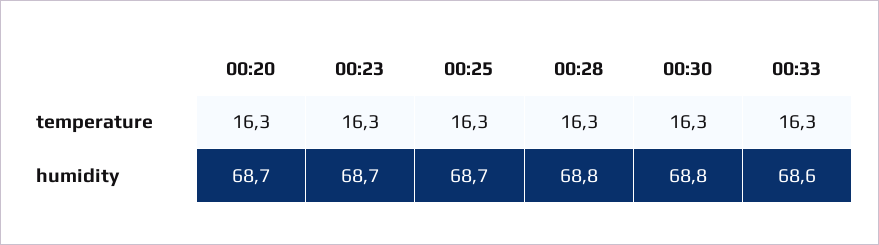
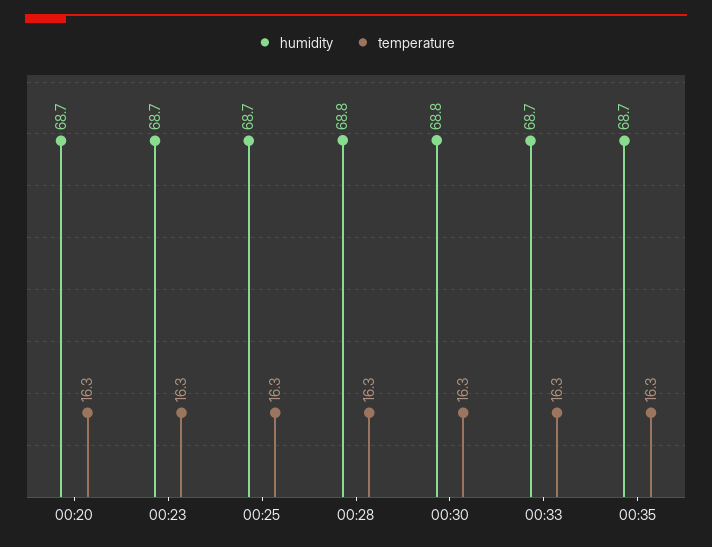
humidity, 00:33: 68.6 -> 68.7
humidity, 00:35: none -> 68.7
temperature, 00:35: none -> 16.3

